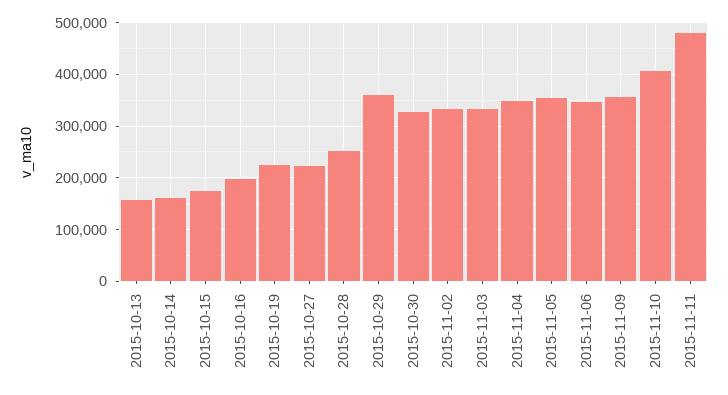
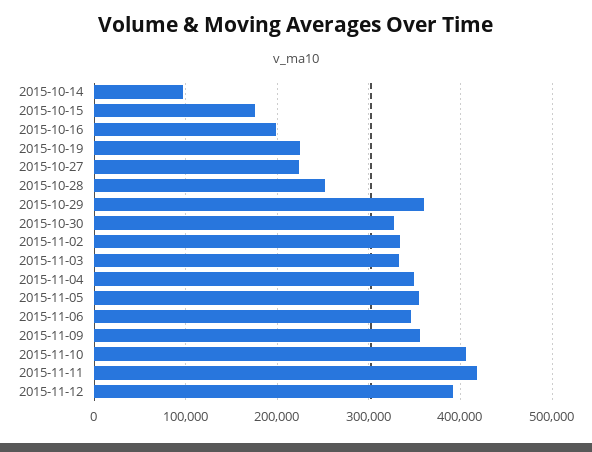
2015-10-13: 160000 -> none
2015-10-14: 160000 -> 100000
2015-11-11: 480000 -> 420000
2015-11-12: none -> 390000

